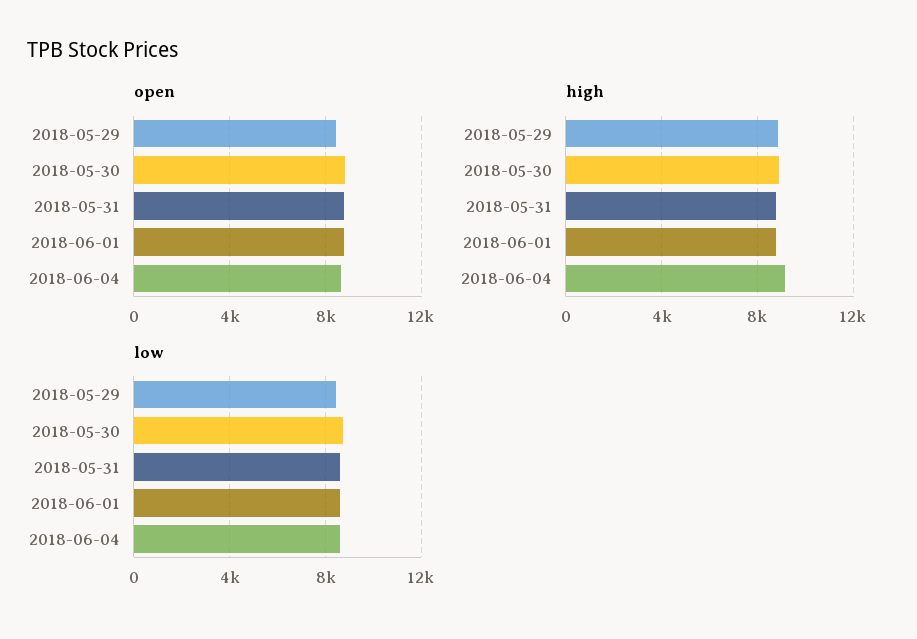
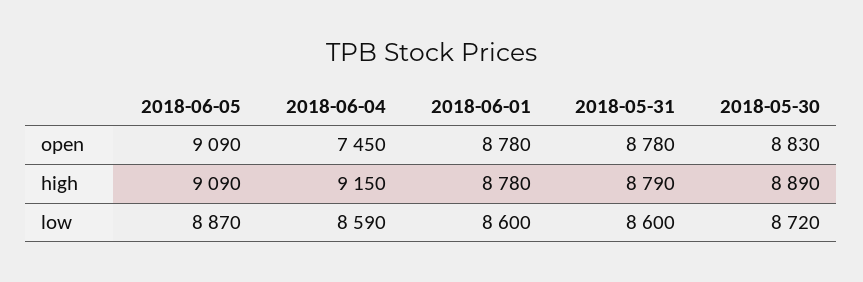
open, 2018-05-29: 8500 -> none
open, 2018-06-04: 8500 -> 7450
high, 2018-05-29: 9000 -> none
low, 2018-05-29: 8500 -> none
open, 2018-06-05: none -> 9090
high, 2018-06-05: none -> 9090
low, 2018-06-05: none -> 8870

